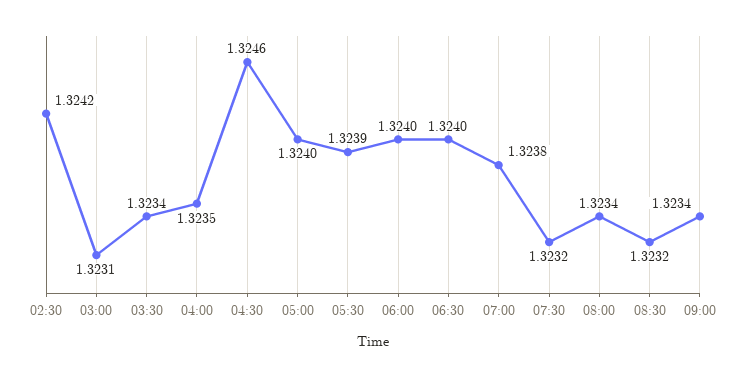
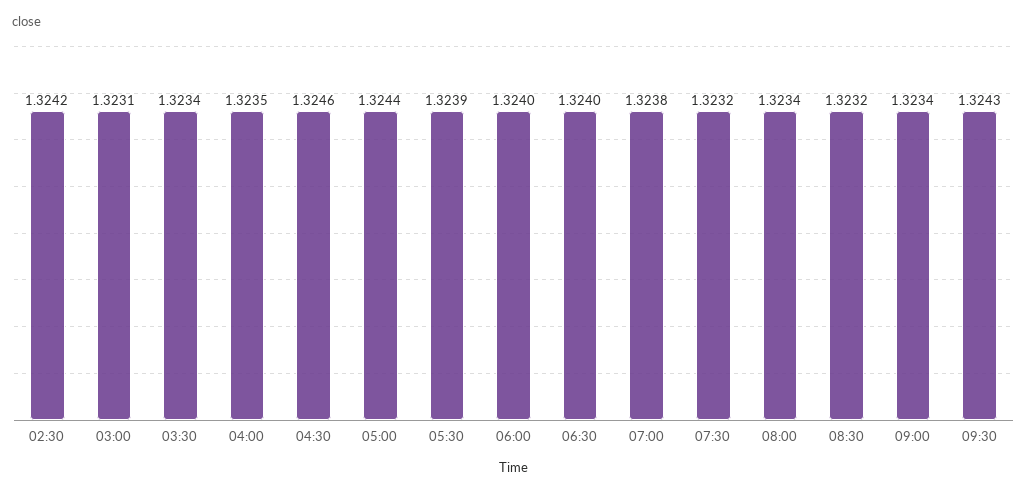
05:00: 1.324 -> 1.3244
09:30: none -> 1.3243

